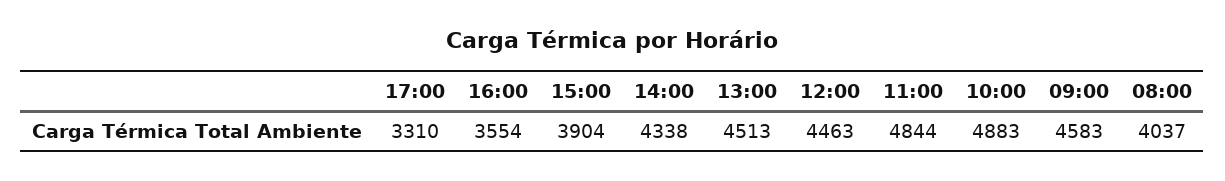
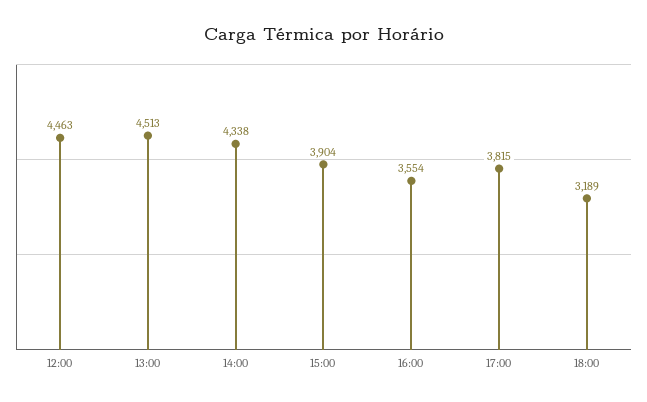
17:00: 3310 -> 3815
11:00: 4844 -> none
10:00: 4883 -> none
09:00: 4583 -> none
08:00: 4037 -> none
18:00: none -> 3189

